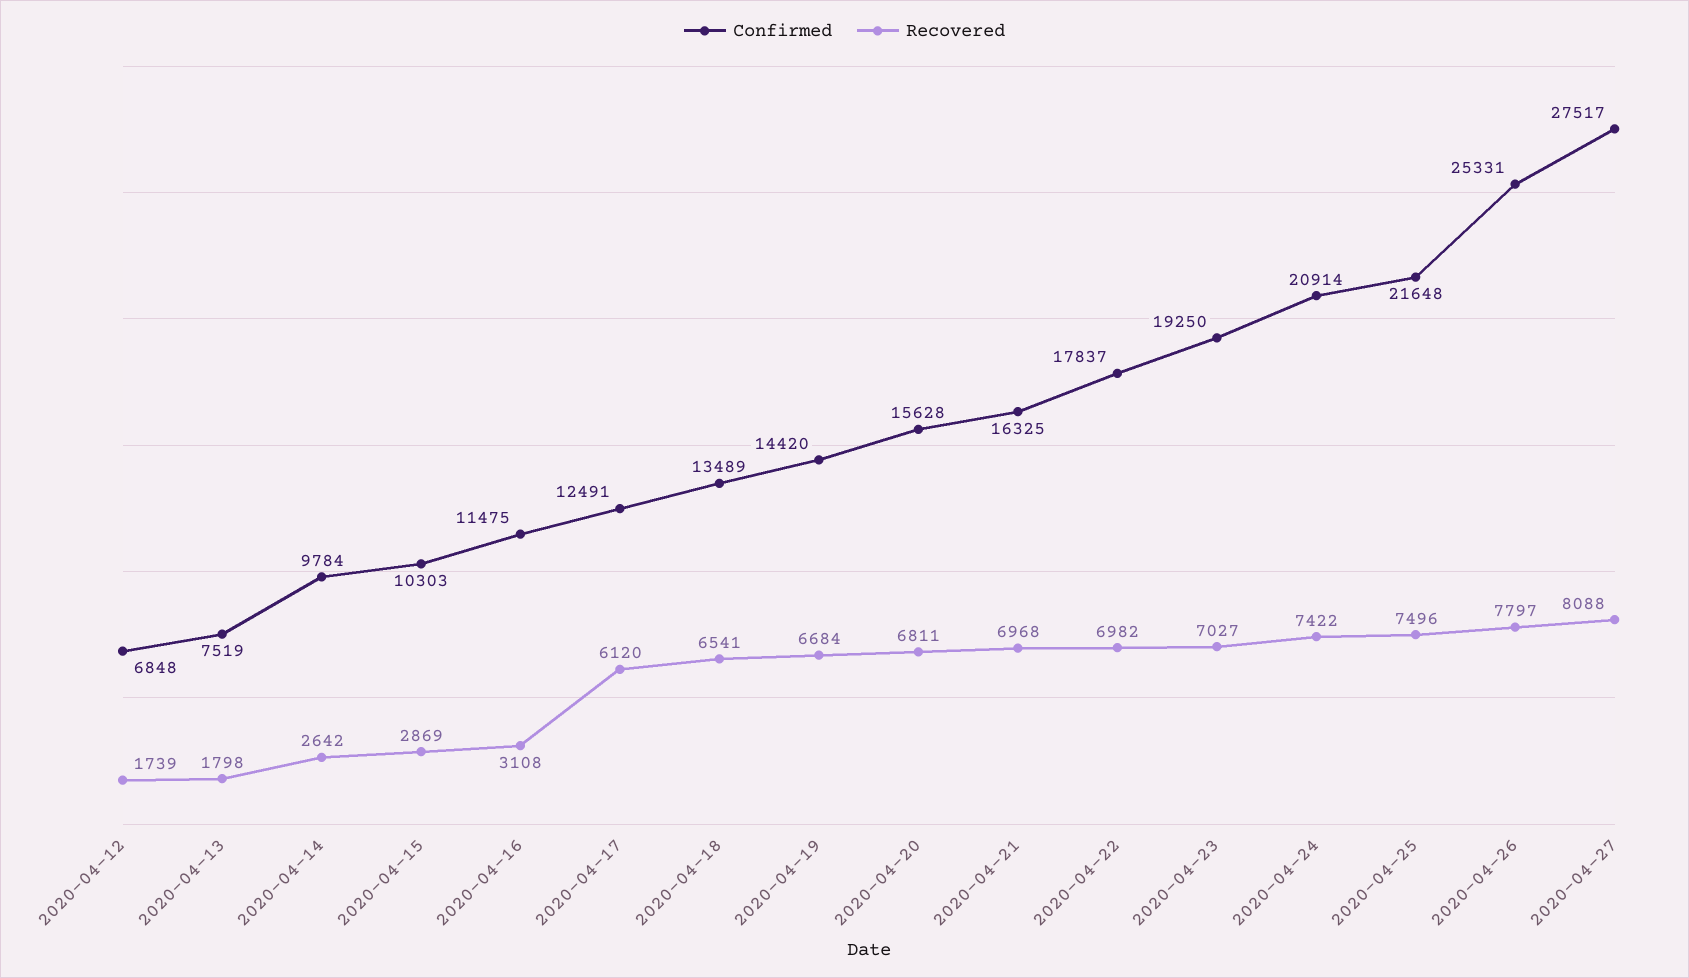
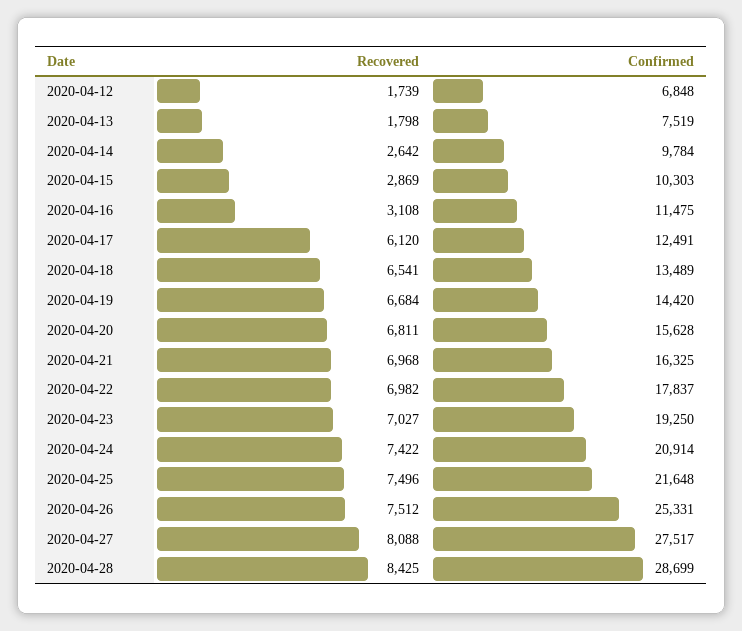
Recovered, 2020-04-26: 7797 -> 7512
Recovered, 2020-04-28: none -> 8425
Confirmed, 2020-04-28: none -> 28699

